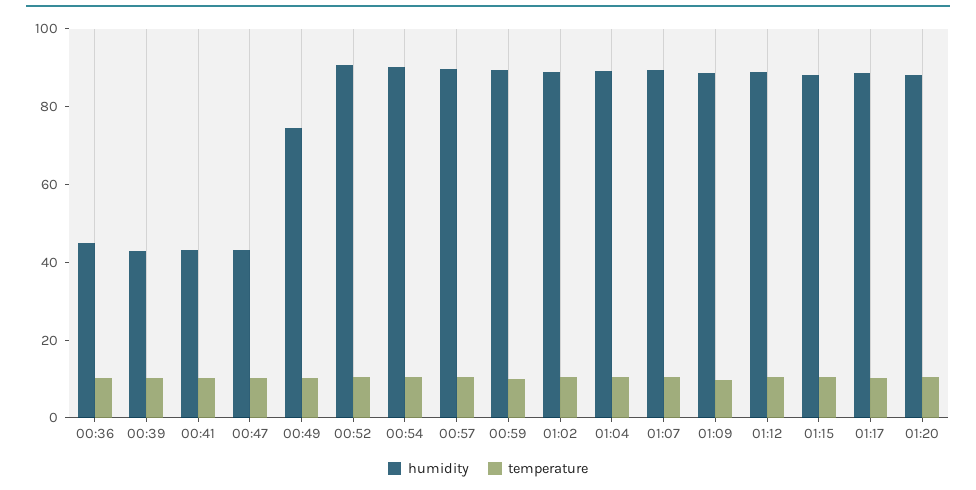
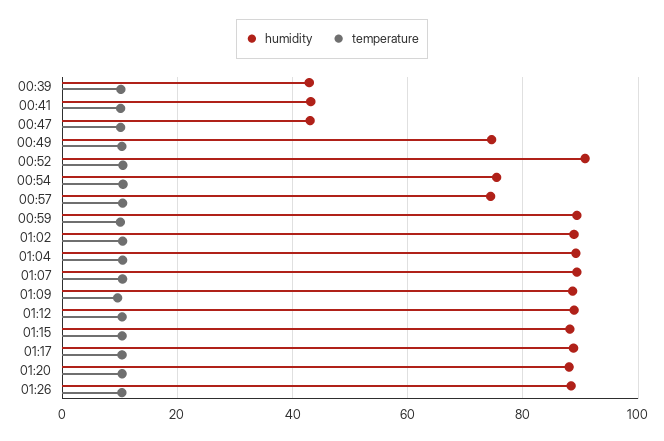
humidity, 00:36: 45 -> none
temperature, 00:36: 10 -> none
humidity, 00:54: 90 -> 76
humidity, 00:57: 90 -> 74
humidity, 01:26: none -> 88
temperature, 01:26: none -> 10

